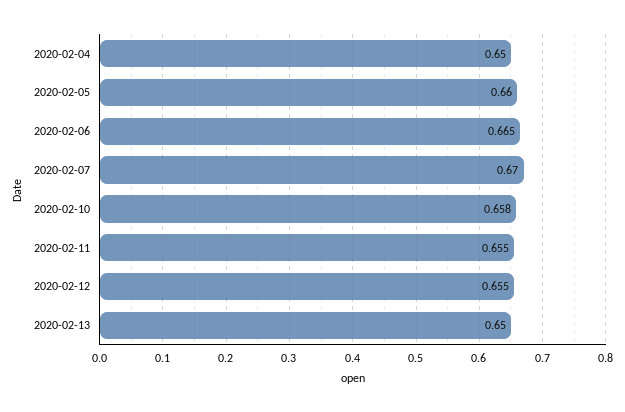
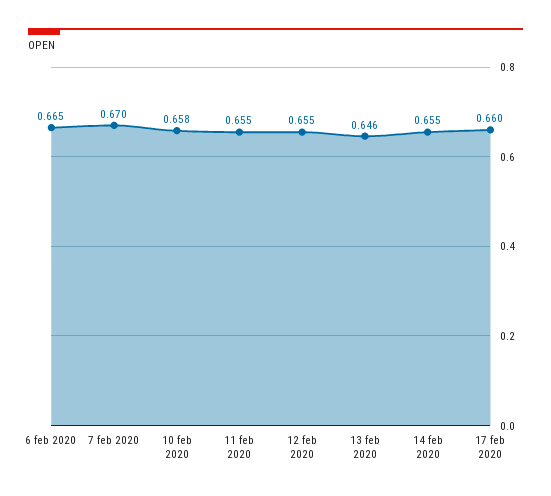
2020-02-04: 0.65 -> none
2020-02-05: 0.66 -> none
2020-02-13: 0.65 -> 0.646
14 feb 2020: none -> 0.655
17 feb 2020: none -> 0.66

